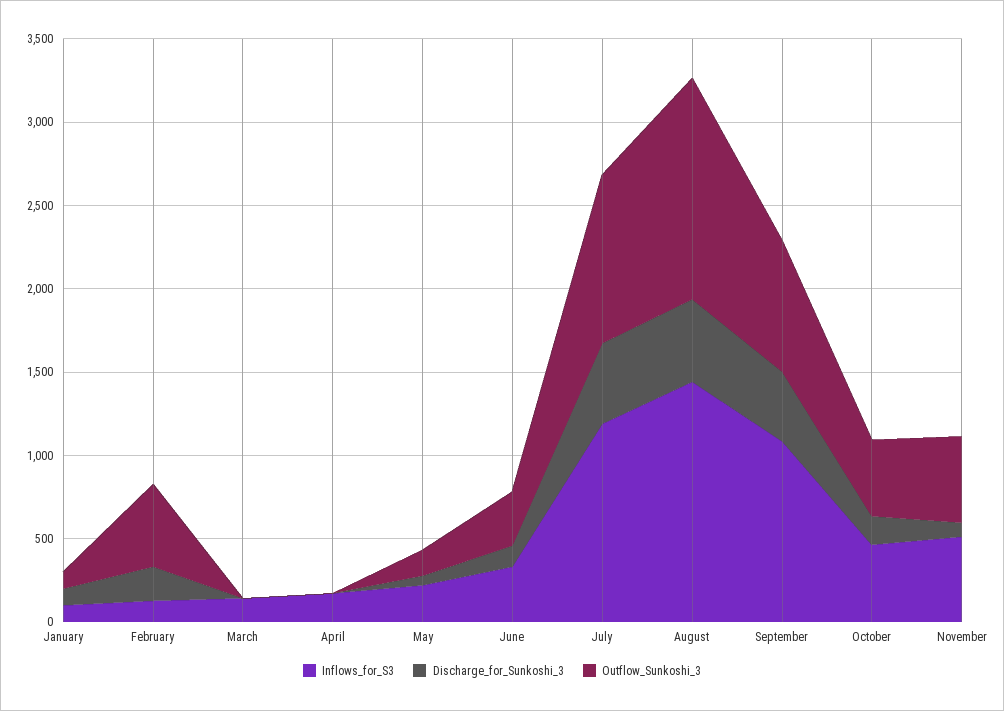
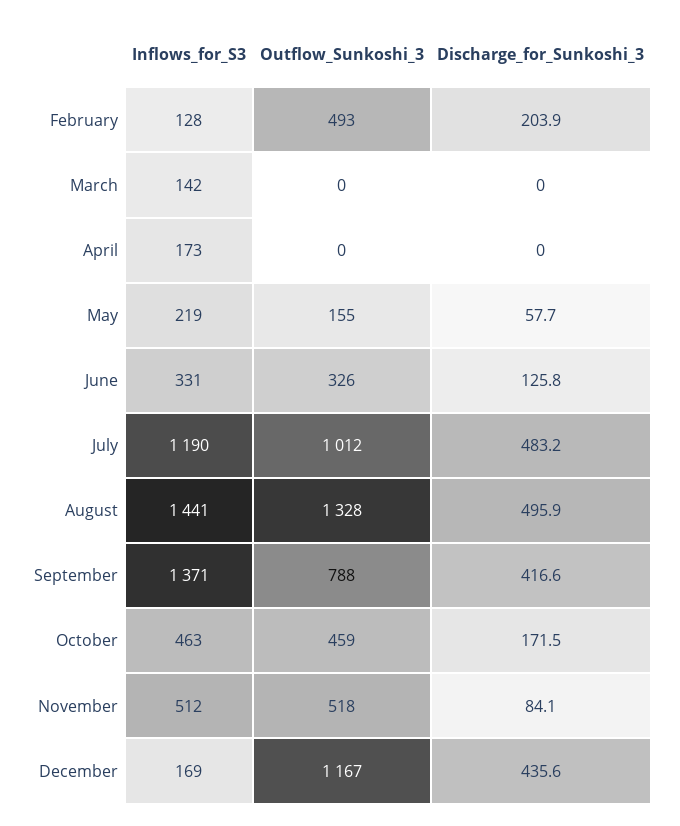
Inflows_for_S3, January: 100 -> none
Discharge_for_Sunkoshi_3, January: 100 -> none
Outflow_Sunkoshi_3, January: 100 -> none
Inflows_for_S3, September: 1100 -> 1371
Inflows_for_S3, December: none -> 169
Outflow_Sunkoshi_3, December: none -> 1167
Discharge_for_Sunkoshi_3, December: none -> 435.6

